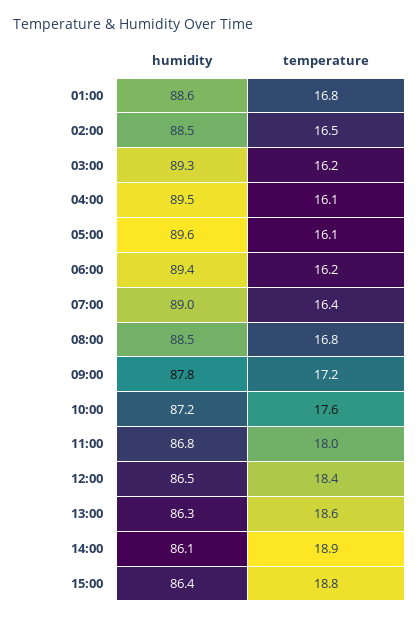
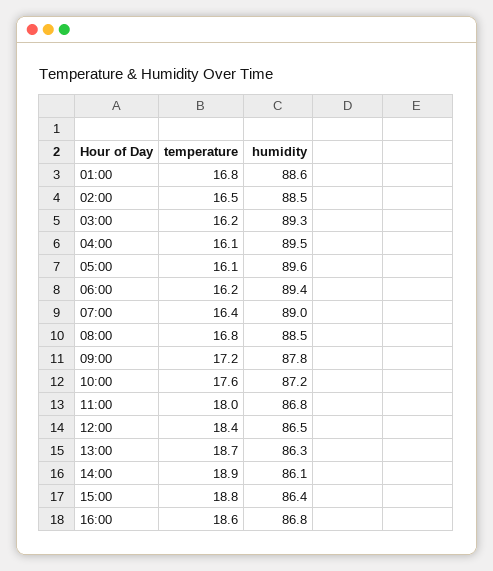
temperature, 13:00: 18.6 -> 18.7
temperature, 16:00: none -> 18.6
humidity, 16:00: none -> 86.8

